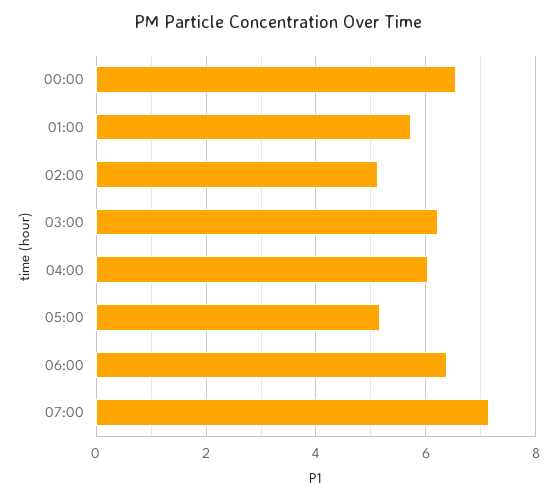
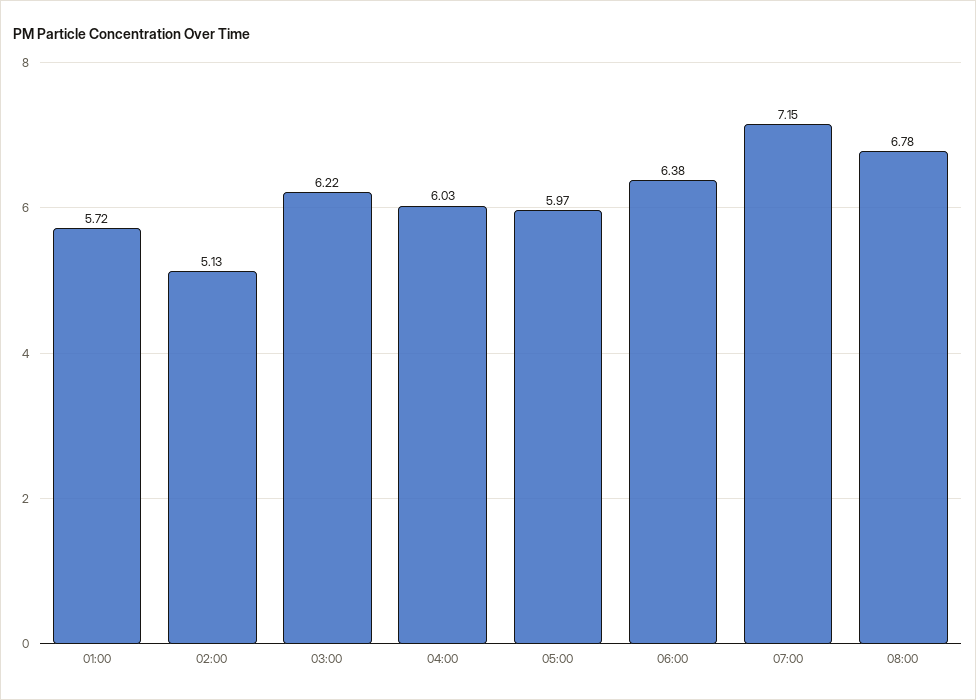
00:00: 6.6 -> none
05:00: 5.2 -> 5.97
08:00: none -> 6.78

